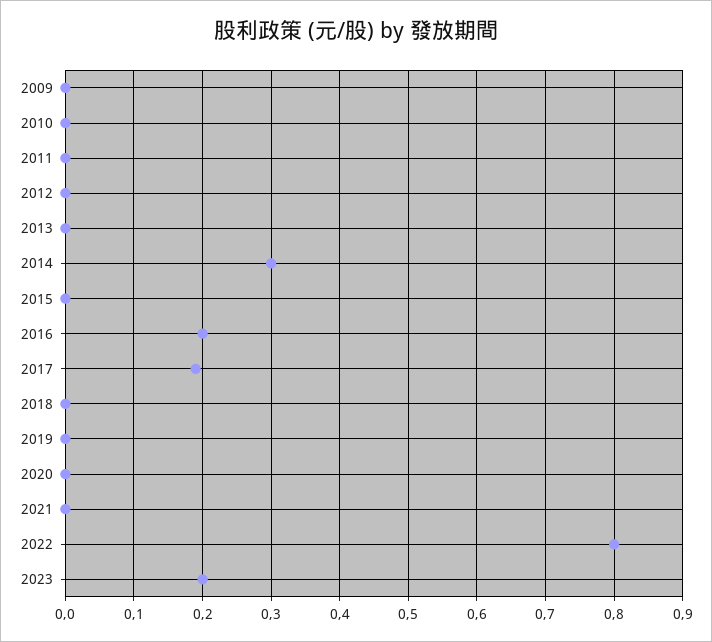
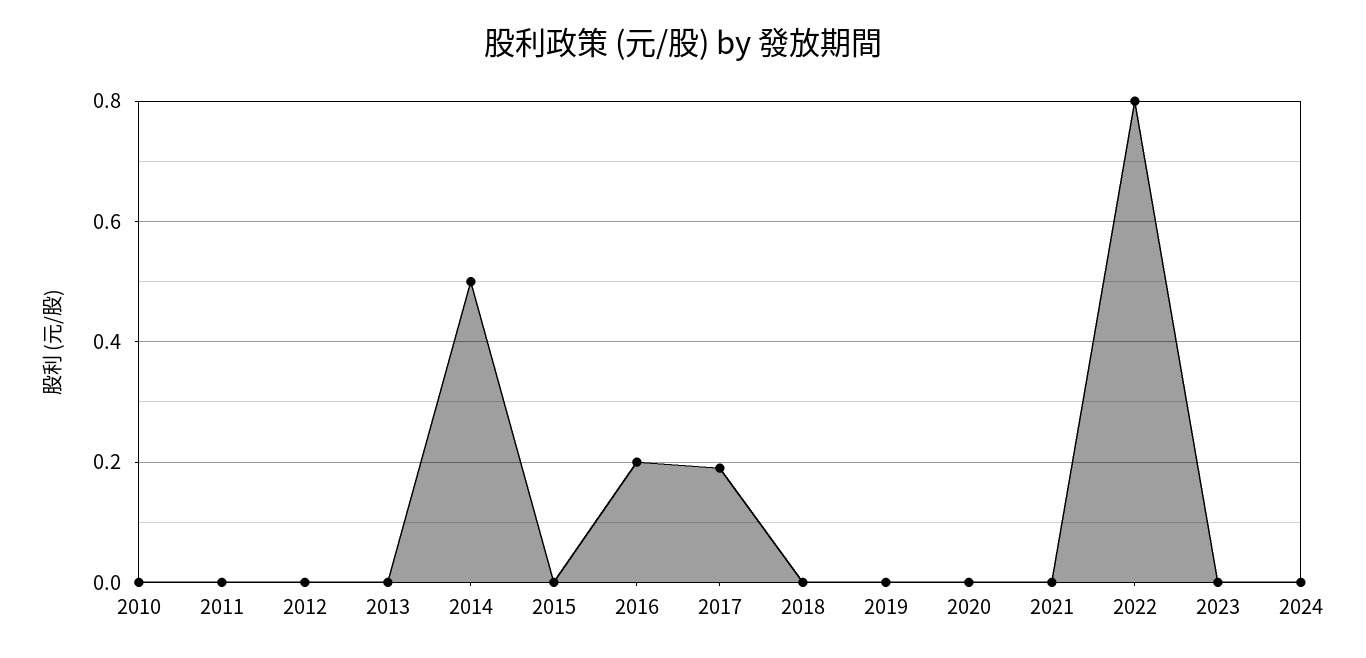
2009: 0 -> none
2014: 0.3 -> 0.5
2023: 0.2 -> 0
2024: none -> 0

